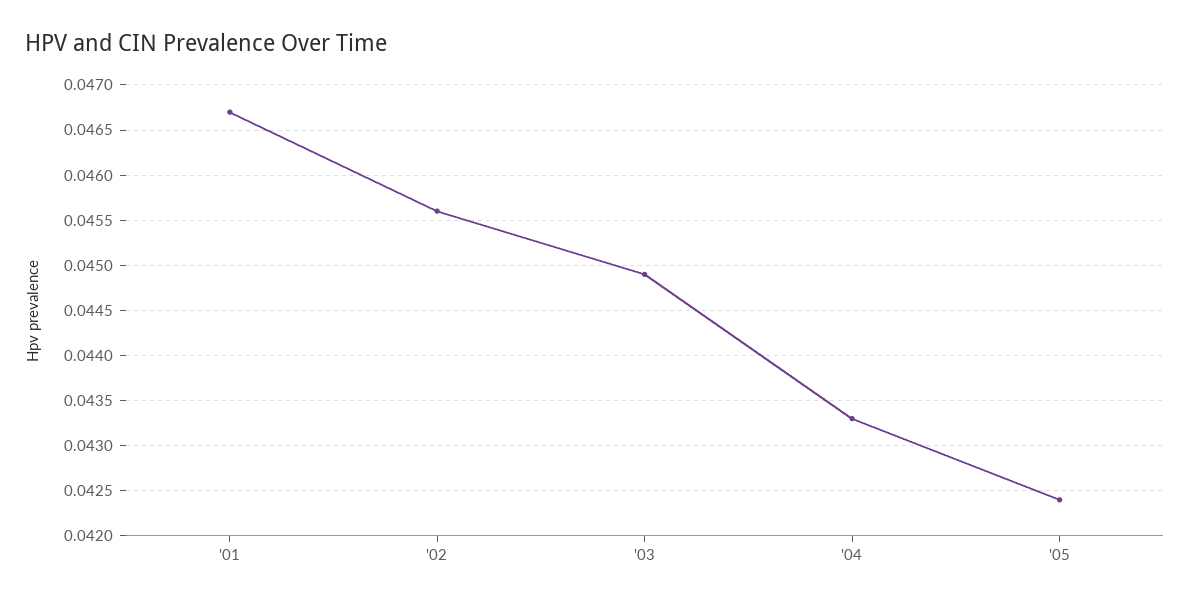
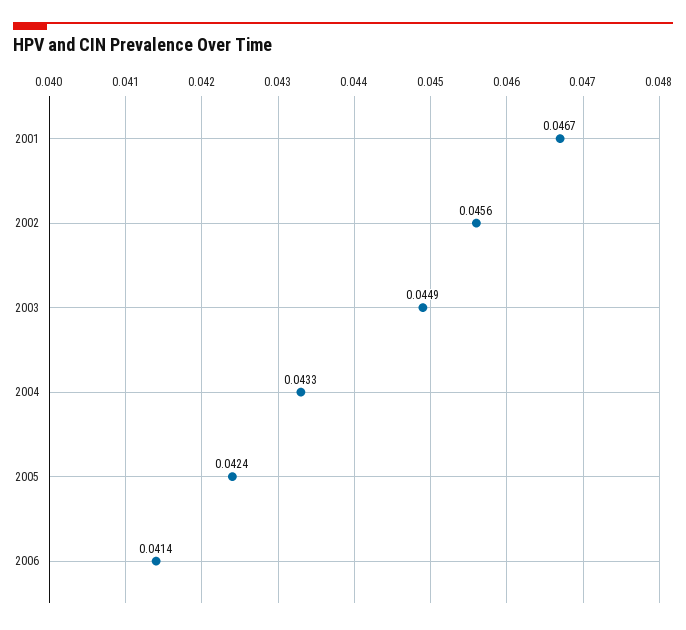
2006: none -> 0.0414

